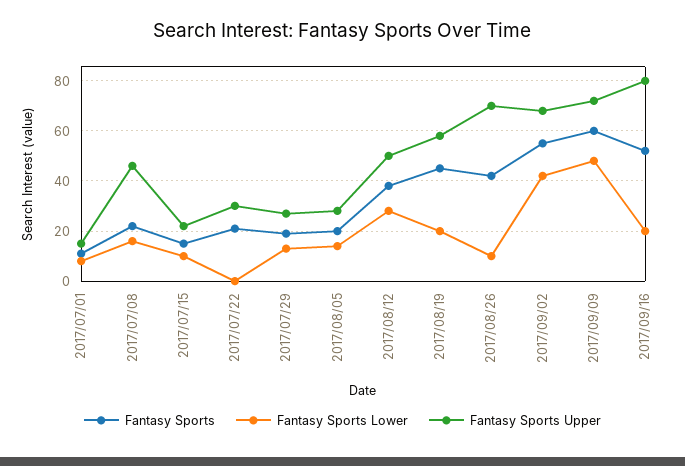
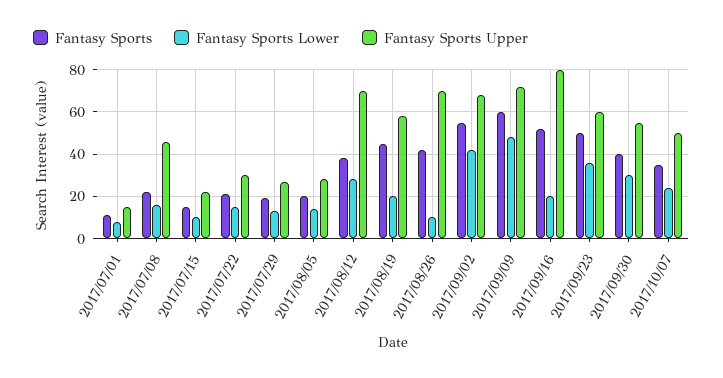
Fantasy Sports Lower, 2017/07/22: 0 -> 15
Fantasy Sports Upper, 2017/08/12: 50 -> 70
Fantasy Sports, 2017/09/23: none -> 50
Fantasy Sports Lower, 2017/09/23: none -> 35
Fantasy Sports Upper, 2017/09/23: none -> 60
Fantasy Sports, 2017/09/30: none -> 40
Fantasy Sports Lower, 2017/09/30: none -> 30
Fantasy Sports Upper, 2017/09/30: none -> 55
Fantasy Sports, 2017/10/07: none -> 35
Fantasy Sports Lower, 2017/10/07: none -> 25
Fantasy Sports Upper, 2017/10/07: none -> 50

